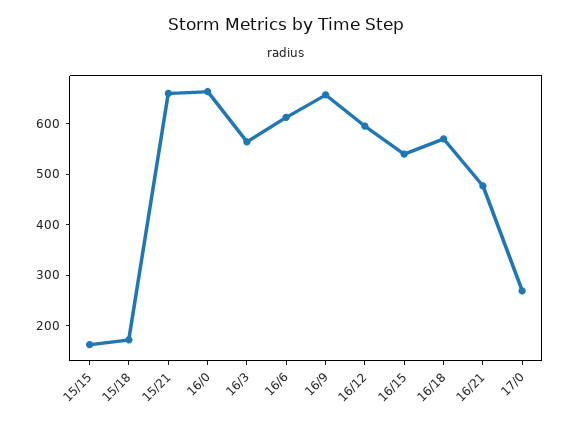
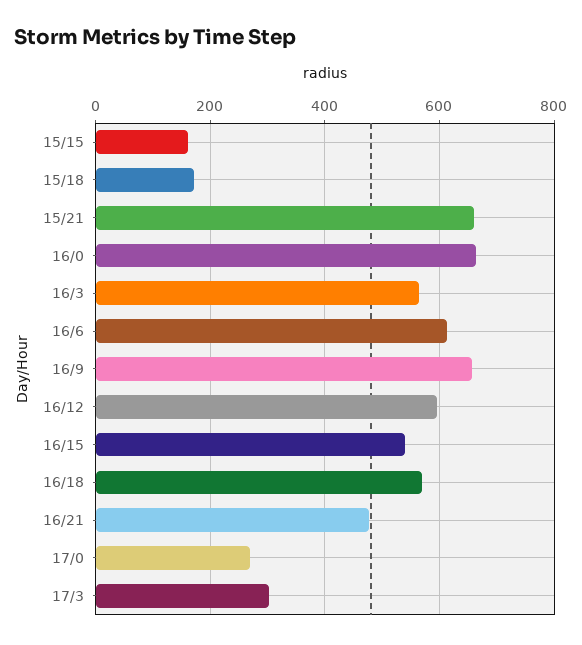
17/3: none -> 300

